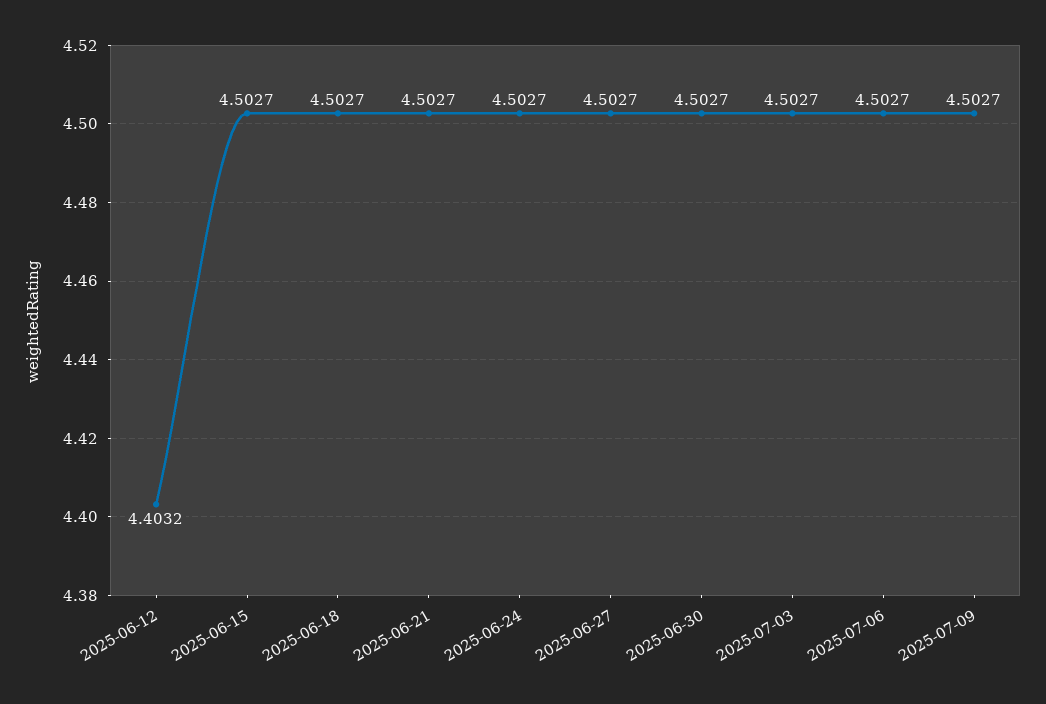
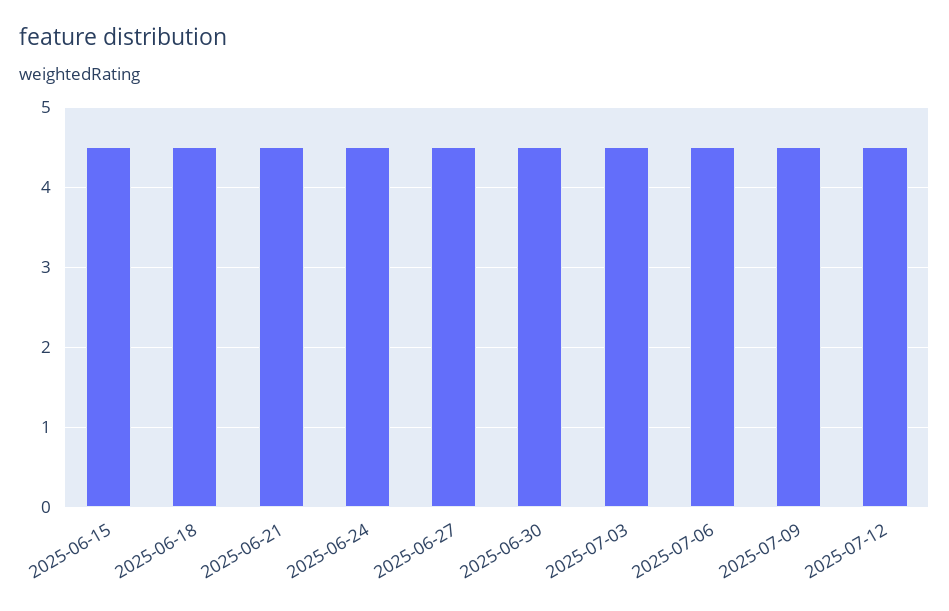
2025-06-12: 4.4032 -> none
2025-07-12: none -> 4.5

